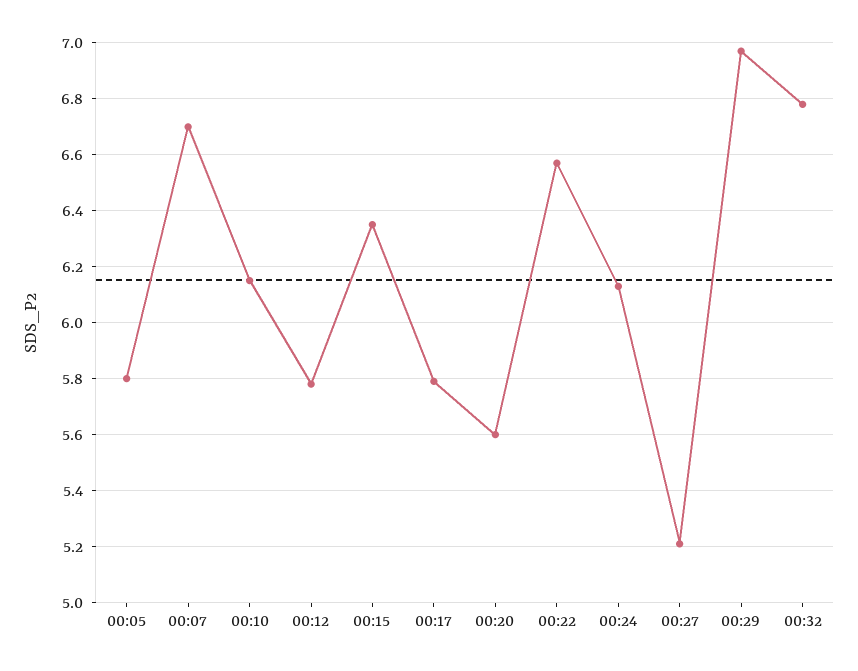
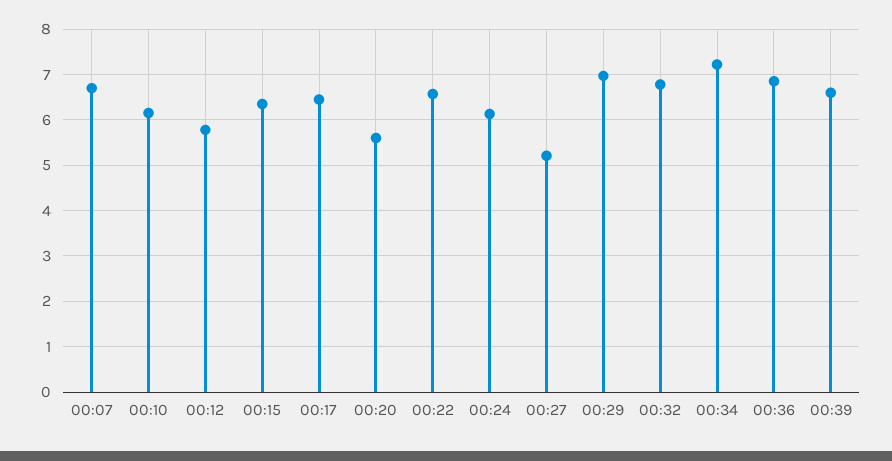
00:05: 5.8 -> none
00:17: 5.8 -> 6.4
00:34: none -> 7.2
00:36: none -> 6.8
00:39: none -> 6.6

